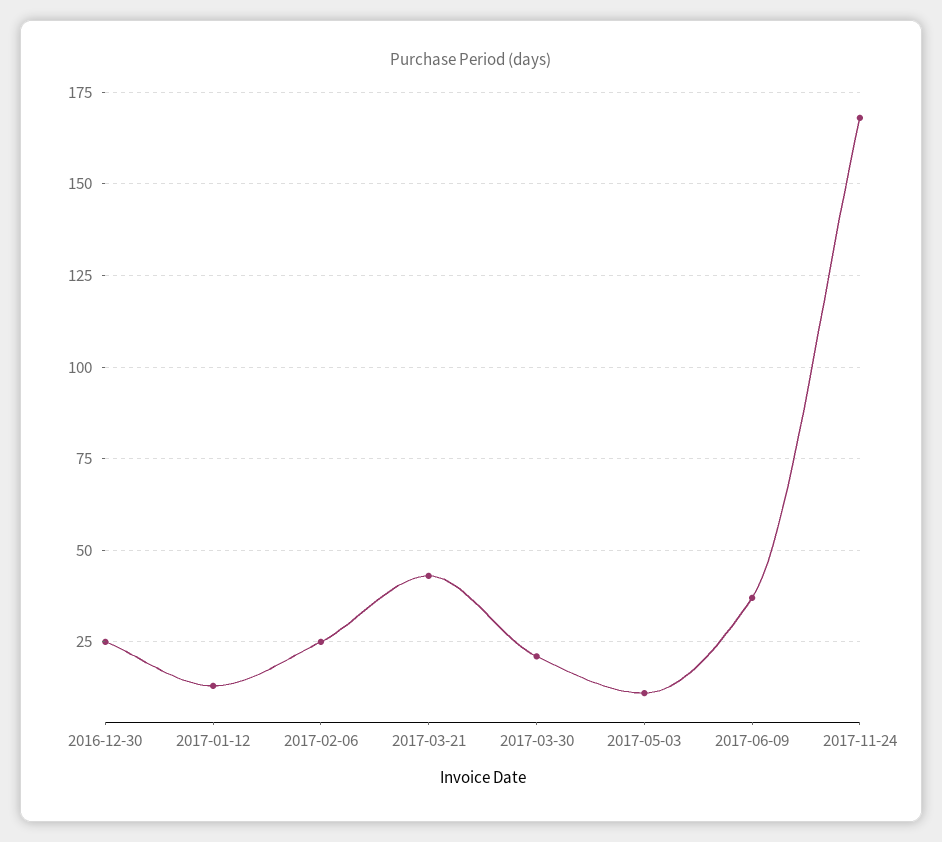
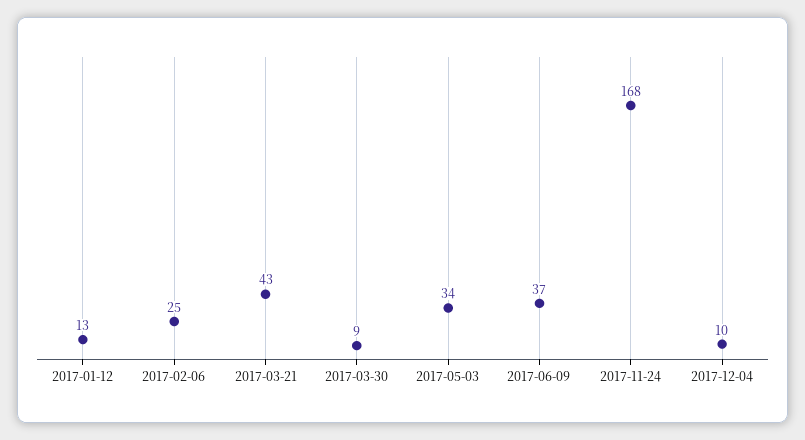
2016-12-30: 25 -> none
2017-03-30: 20 -> 9
2017-05-03: 10 -> 34
2017-12-04: none -> 10

